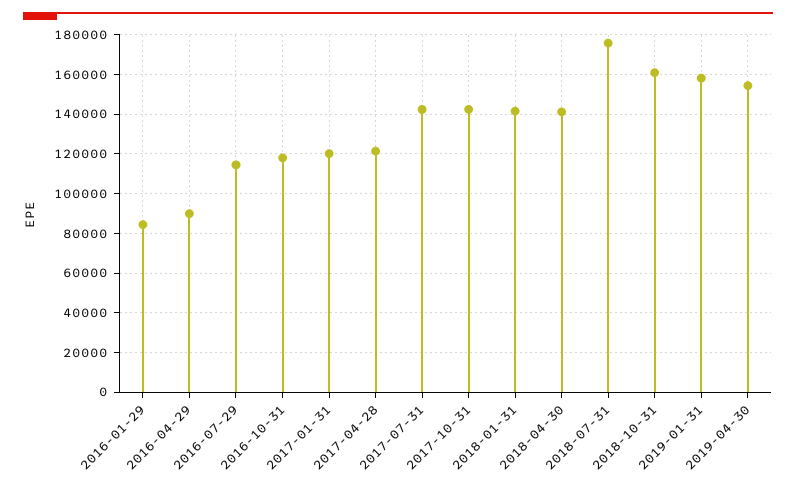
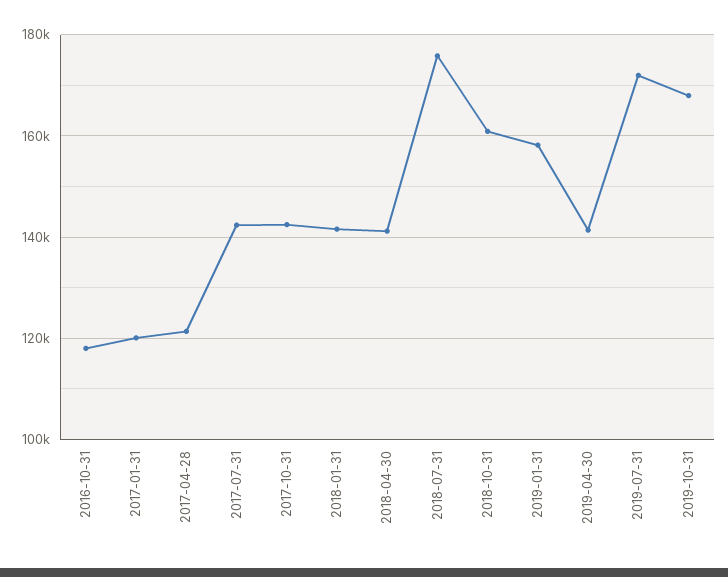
2016-01-29: 85000 -> none
2016-04-29: 90000 -> none
2016-07-29: 115000 -> none
2019-04-30: 155000 -> 142000
2019-07-31: none -> 172000
2019-10-31: none -> 168000

